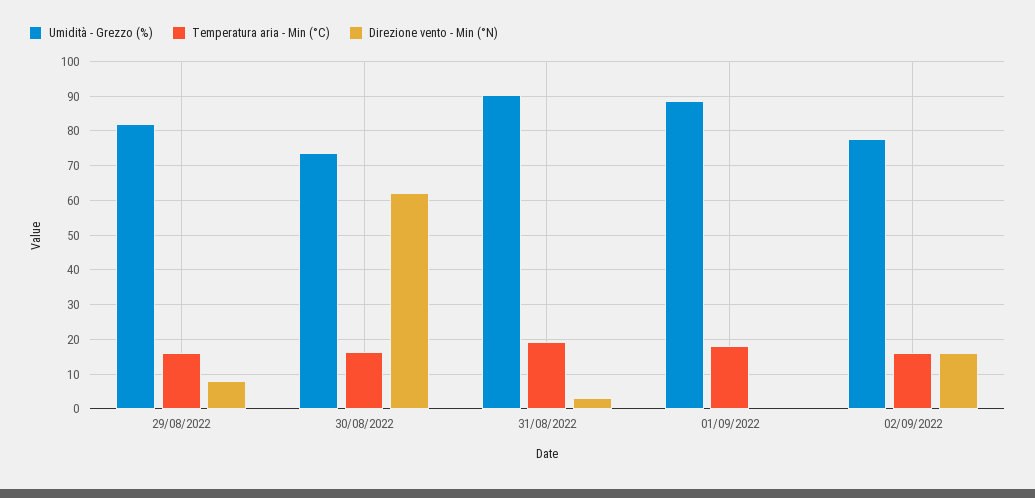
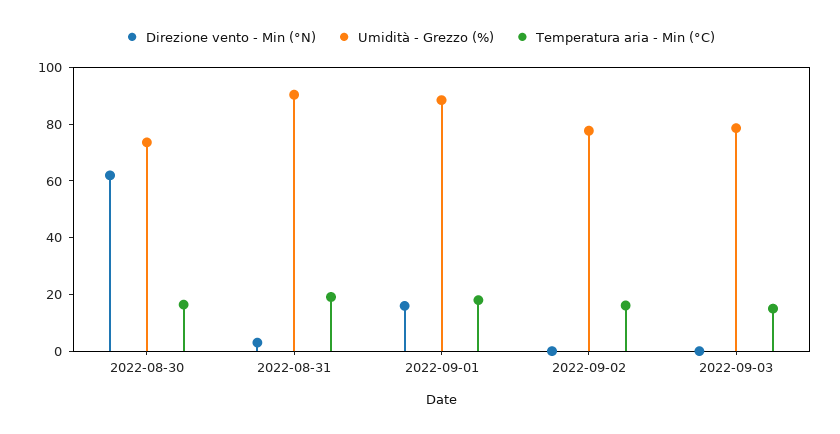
Umidità - Grezzo (%), 29/08/2022: 82 -> none
Temperatura aria - Min (°C), 29/08/2022: 16 -> none
Direzione vento - Min (°N), 29/08/2022: 8 -> none
Direzione vento - Min (°N), 01/09/2022: 0 -> 15
Direzione vento - Min (°N), 02/09/2022: 16 -> 0
Direzione vento - Min (°N), 2022-09-03: none -> 0
Umidità - Grezzo (%), 2022-09-03: none -> 80
Temperatura aria - Min (°C), 2022-09-03: none -> 15

